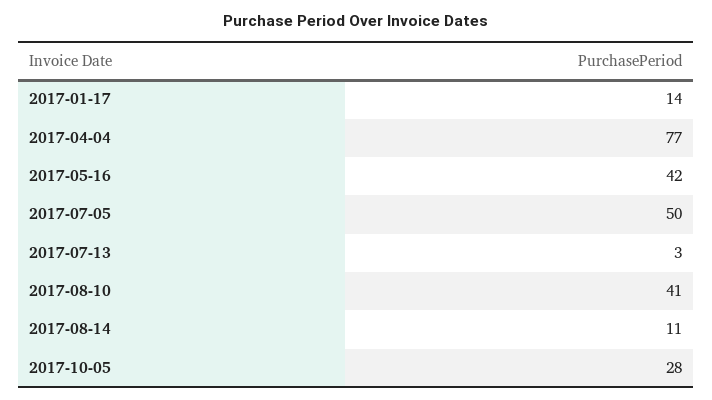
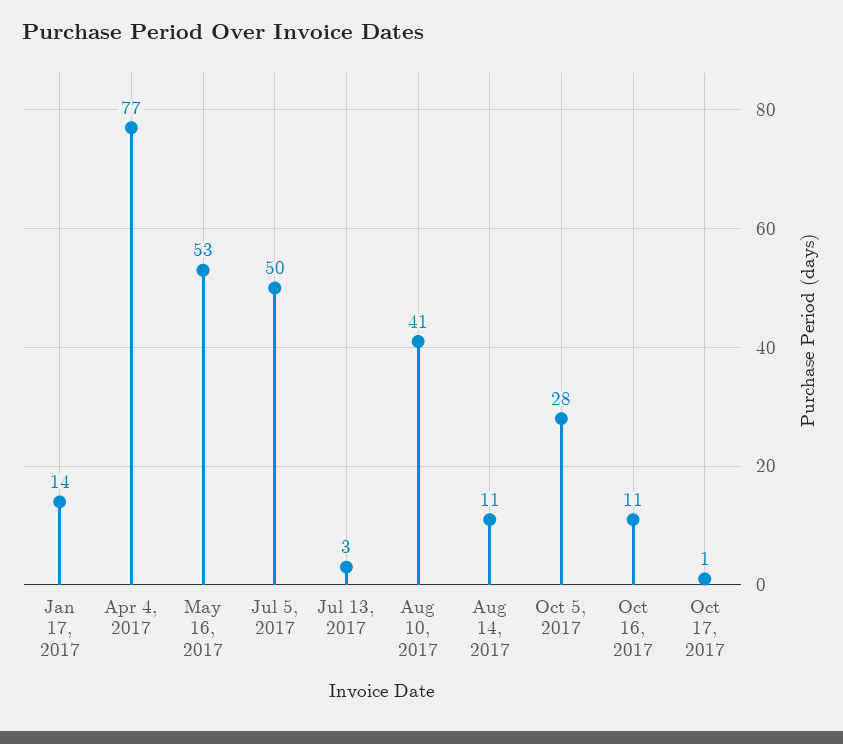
2017-05-16: 42 -> 53
Oct 16, 2017: none -> 11
Oct 17, 2017: none -> 1

